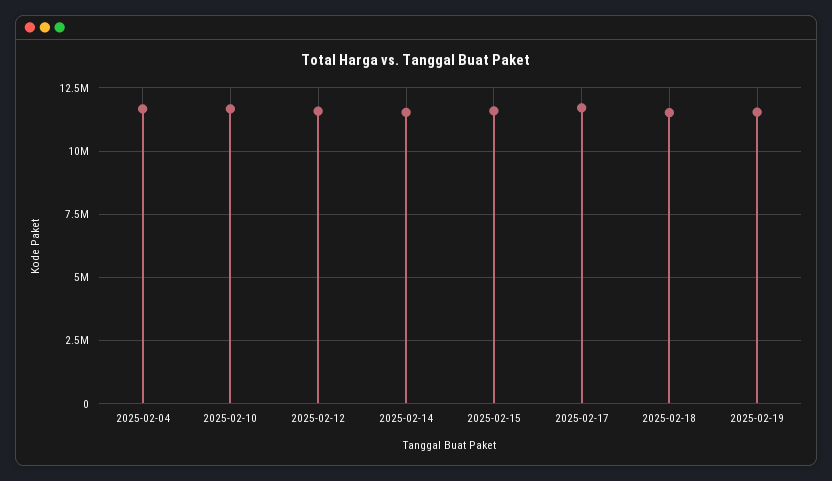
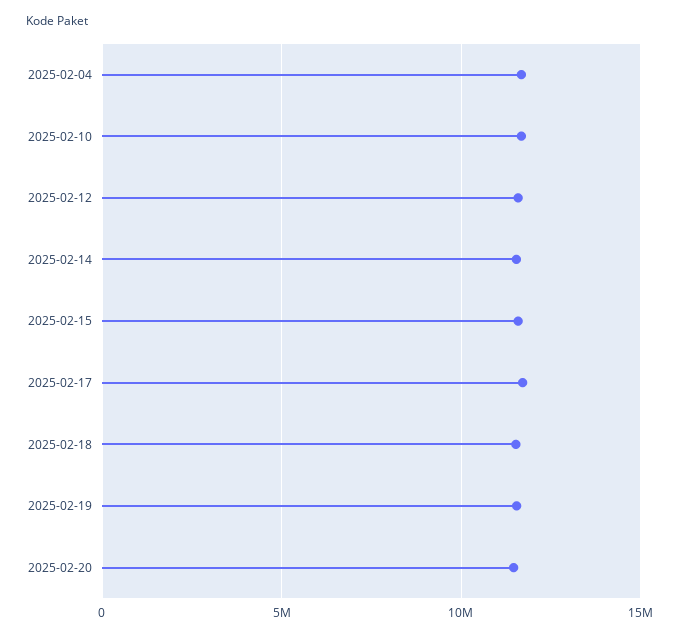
2025-02-20: none -> 11500000

